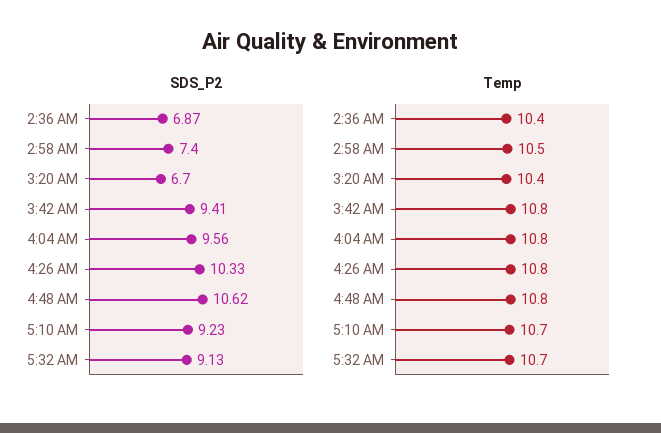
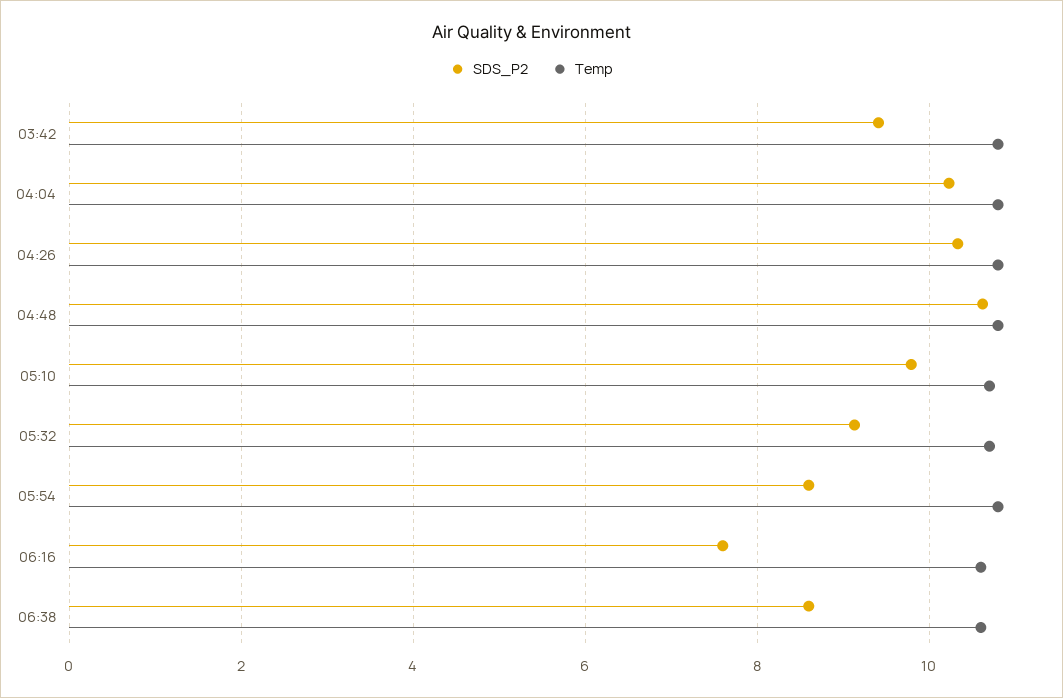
SDS_P2, 2:36 AM: 6.87 -> none
SDS_P2, 2:58 AM: 7.4 -> none
SDS_P2, 3:20 AM: 6.7 -> none
SDS_P2, 4:04 AM: 9.56 -> 10.2
SDS_P2, 5:10 AM: 9.23 -> 9.8
Temp, 2:36 AM: 10.4 -> none
Temp, 2:58 AM: 10.5 -> none
Temp, 3:20 AM: 10.4 -> none
SDS_P2, 05:54: none -> 8.6
Temp, 05:54: none -> 10.8
SDS_P2, 06:16: none -> 7.6
Temp, 06:16: none -> 10.6
SDS_P2, 06:38: none -> 8.6
Temp, 06:38: none -> 10.6

